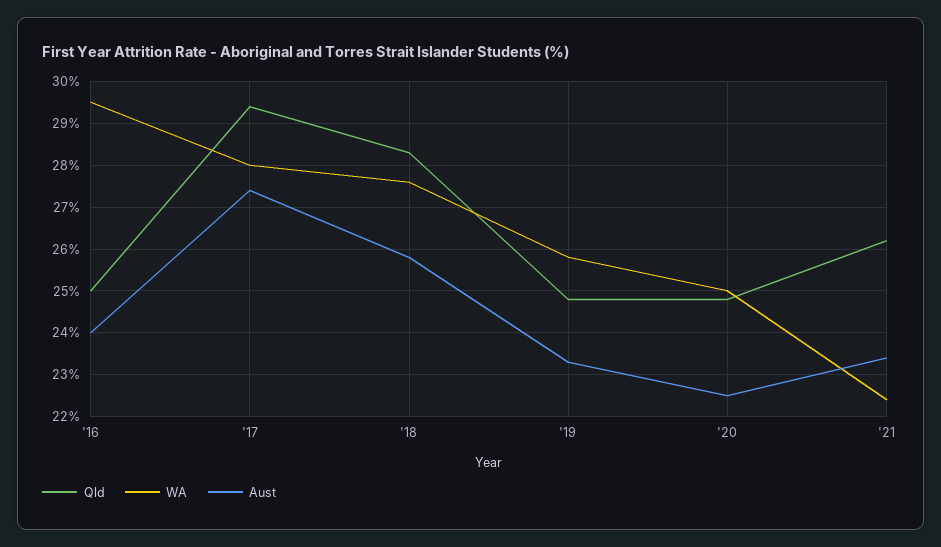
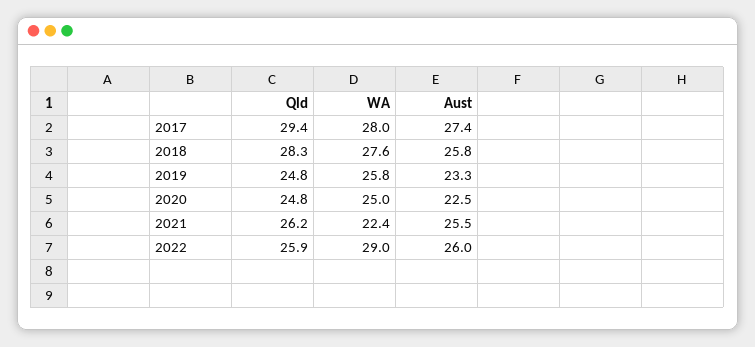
Qld, '16: 25 -> none
WA, '16: 29.5 -> none
Aust, '16: 24 -> none
Aust, '21: 23.5 -> 25.5
Qld, 2022: none -> 25.9
WA, 2022: none -> 29
Aust, 2022: none -> 26

